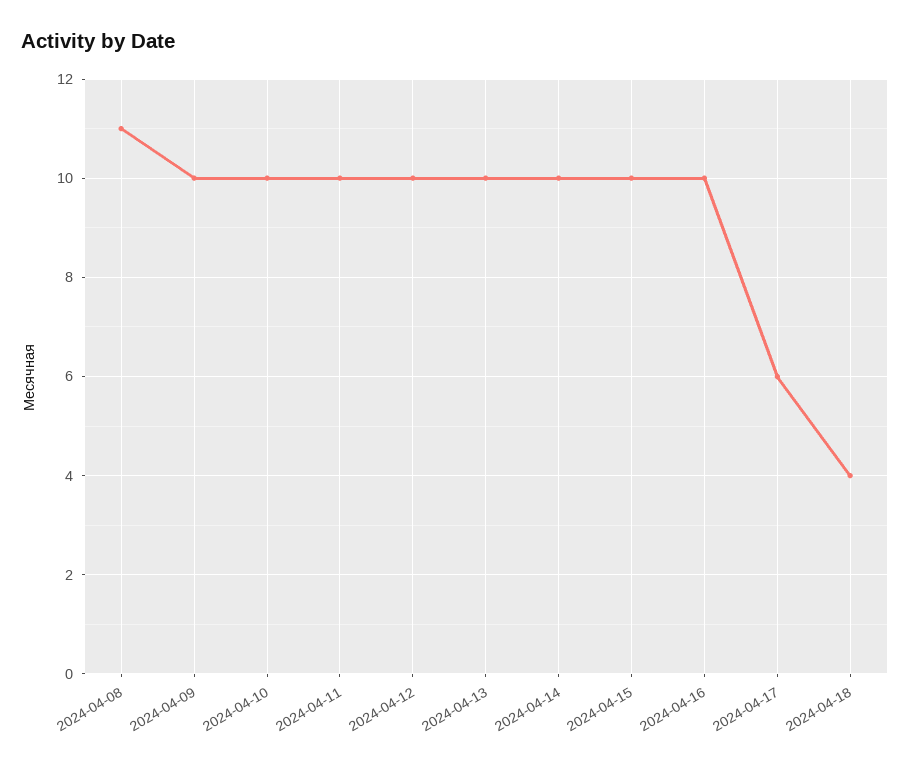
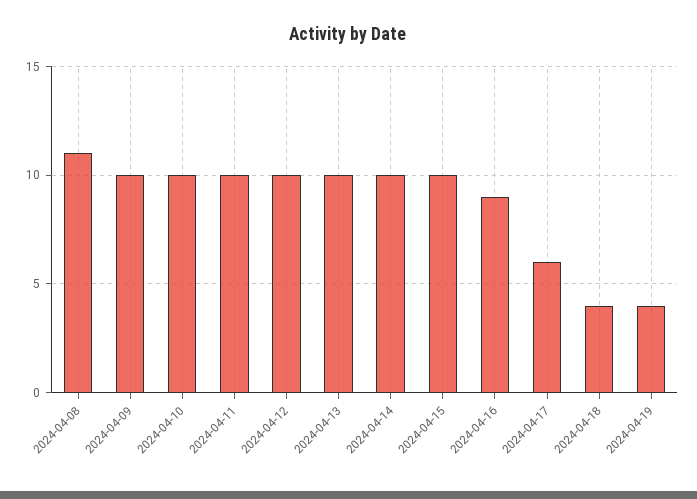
2024-04-16: 10 -> 9
2024-04-19: none -> 4

